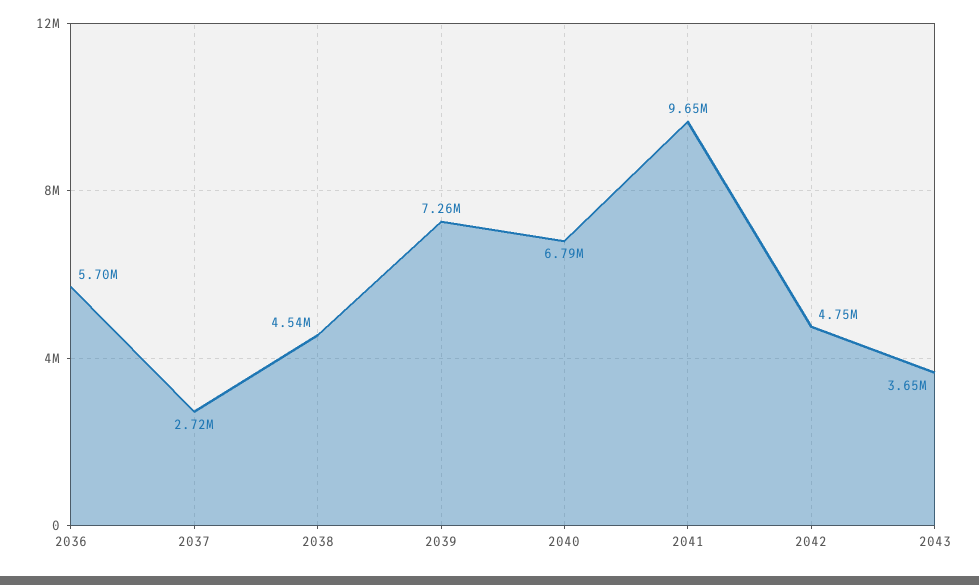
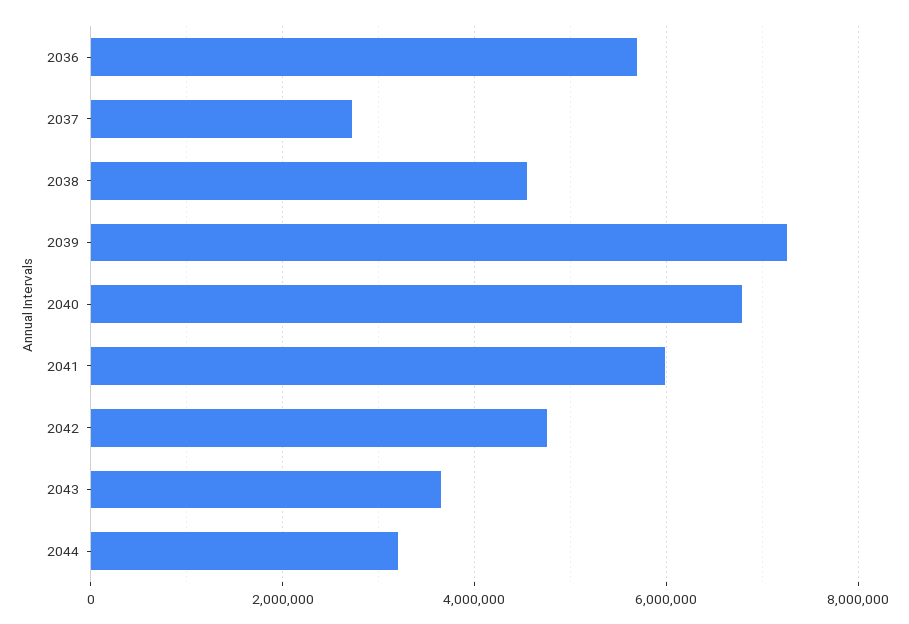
2041: 9650000 -> 6000000
2044: none -> 3200000

